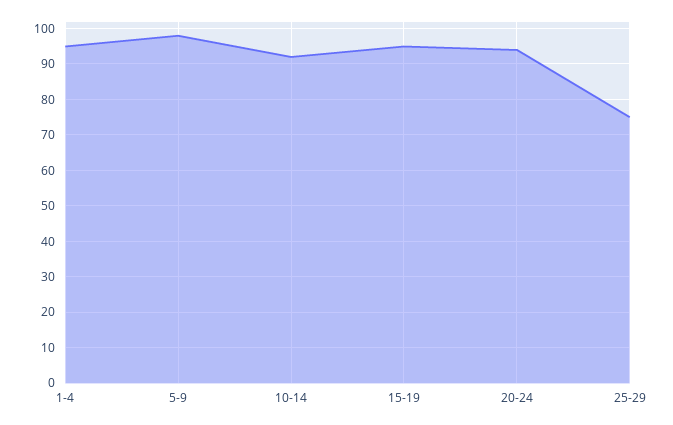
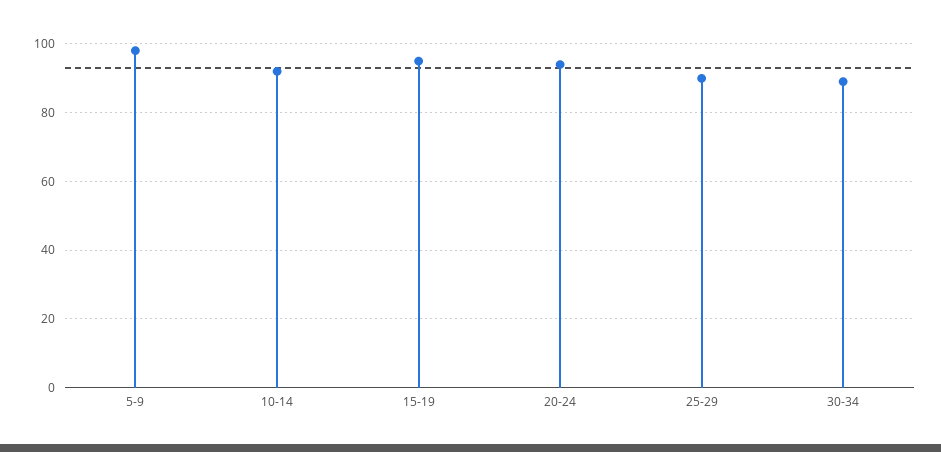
1-4: 95 -> none
25-29: 75 -> 90
30-34: none -> 90

